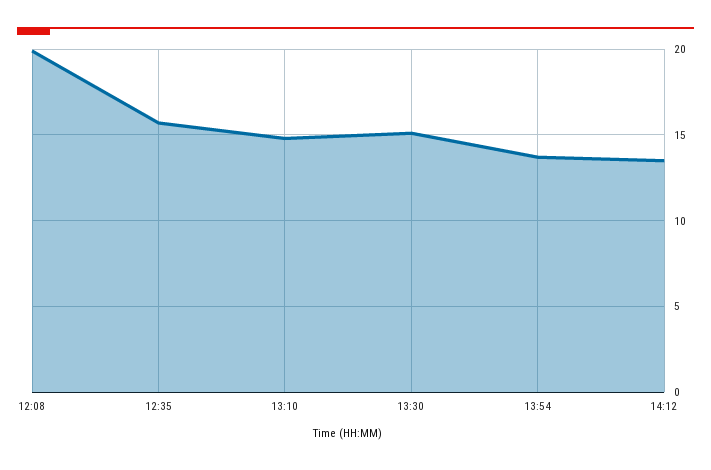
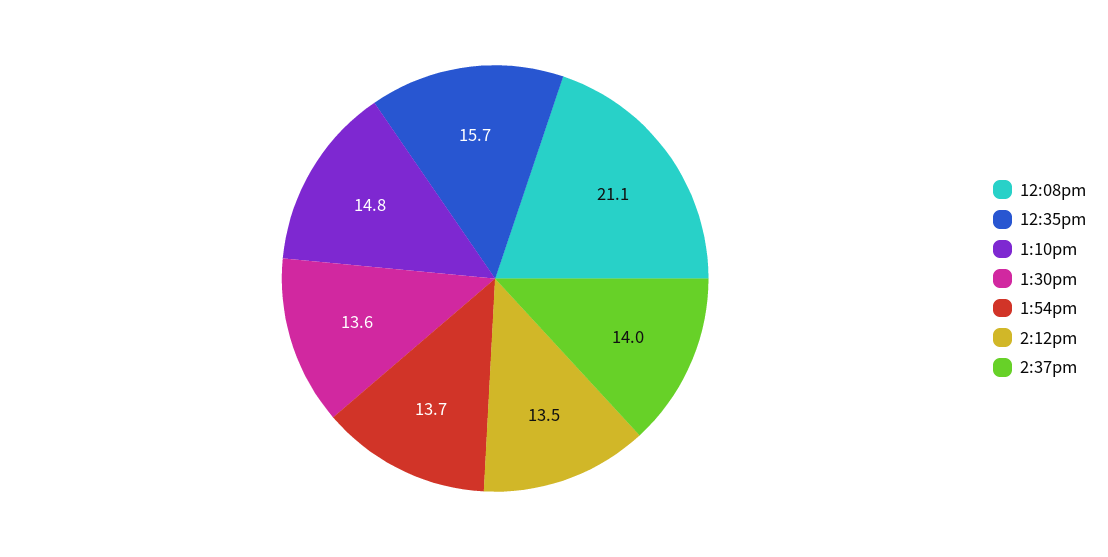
12:08: 20 -> 21.1
13:30: 15 -> 13.6
2:37pm: none -> 14

